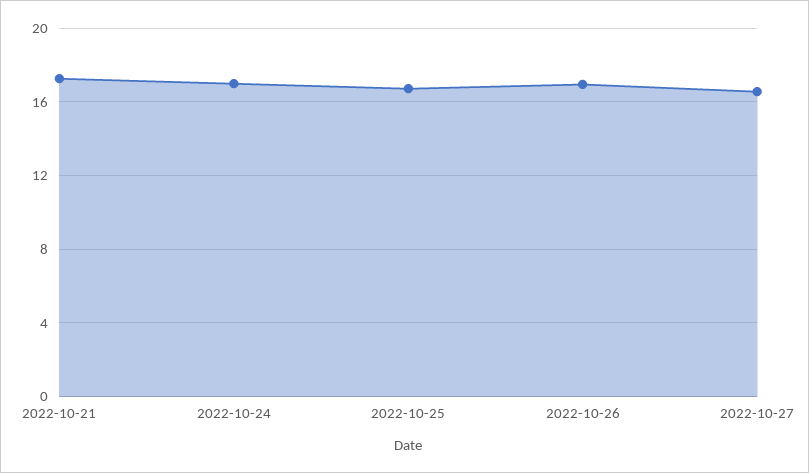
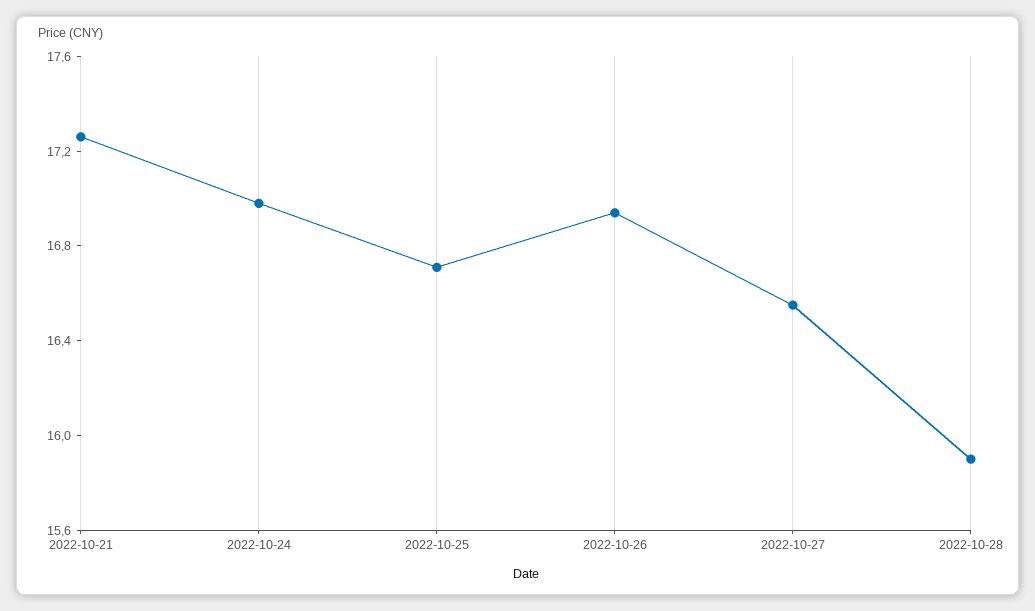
2022-10-28: none -> 15.9

